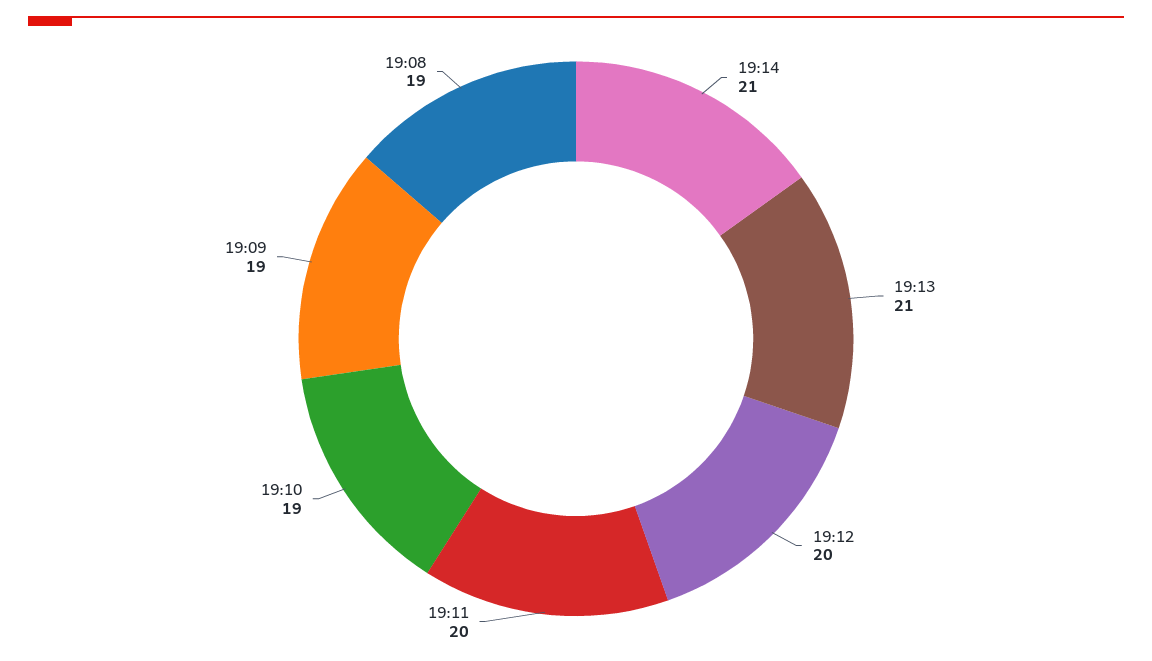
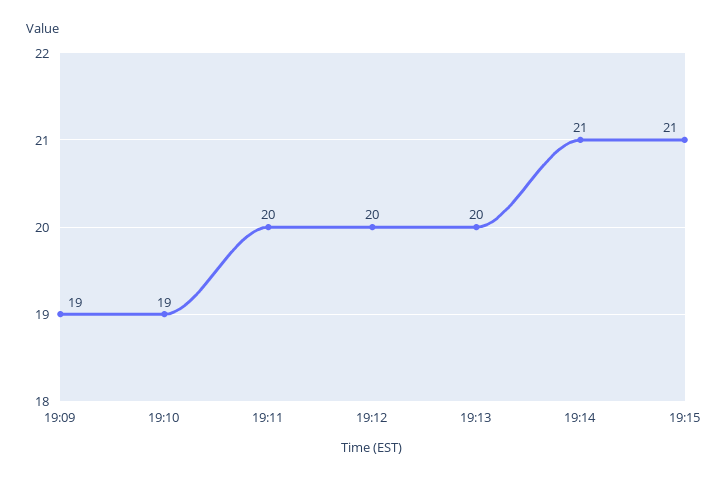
19:13: 21 -> 20
19:08: 19 -> none
19:15: none -> 21

